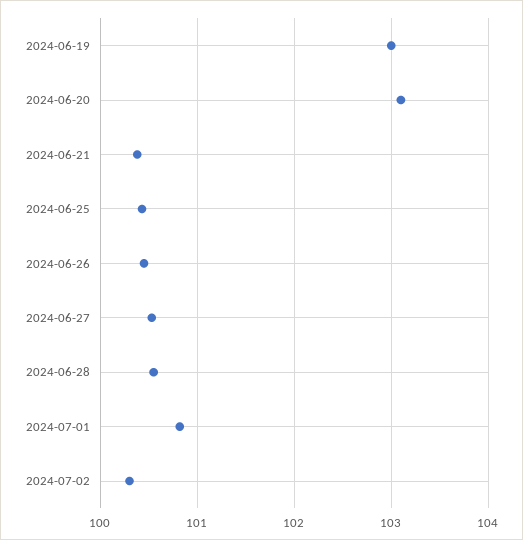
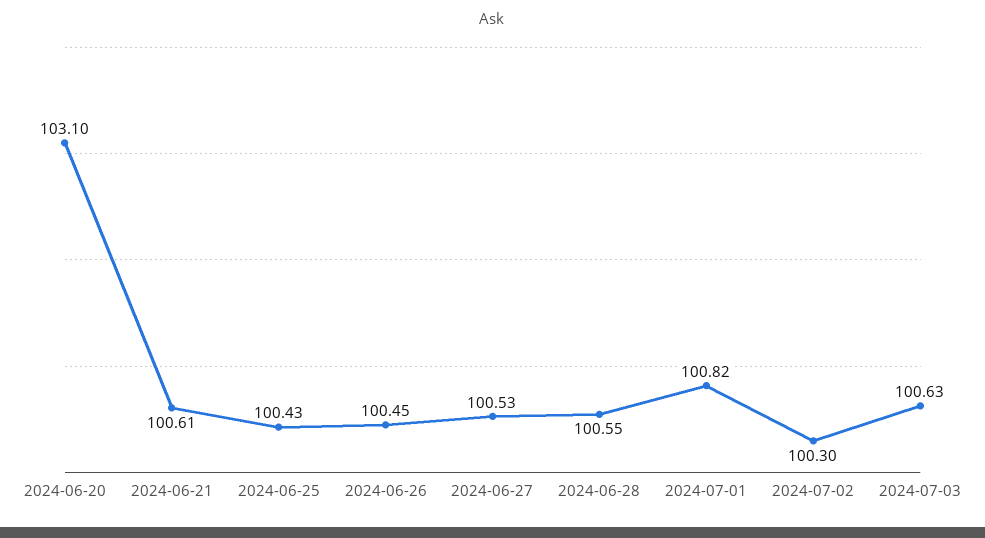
2024-06-19: 103 -> none
2024-06-21: 100.4 -> 100.61
2024-07-03: none -> 100.63

